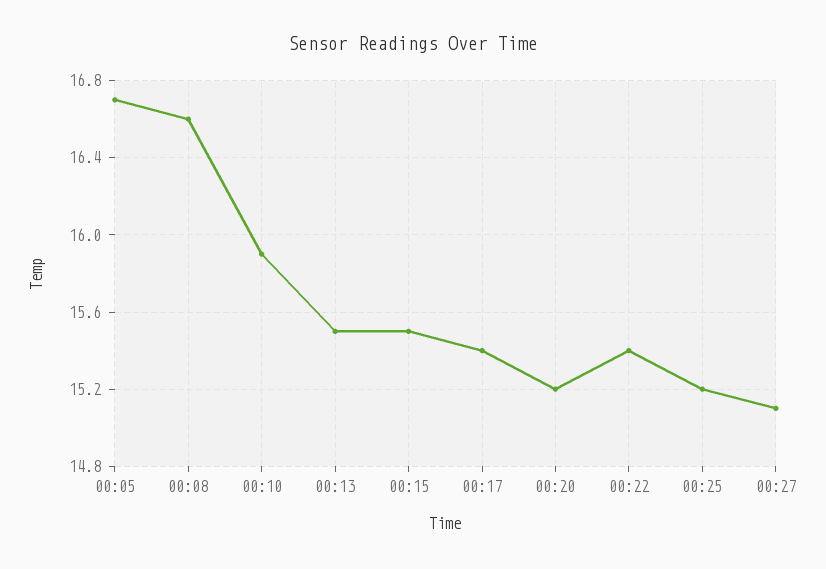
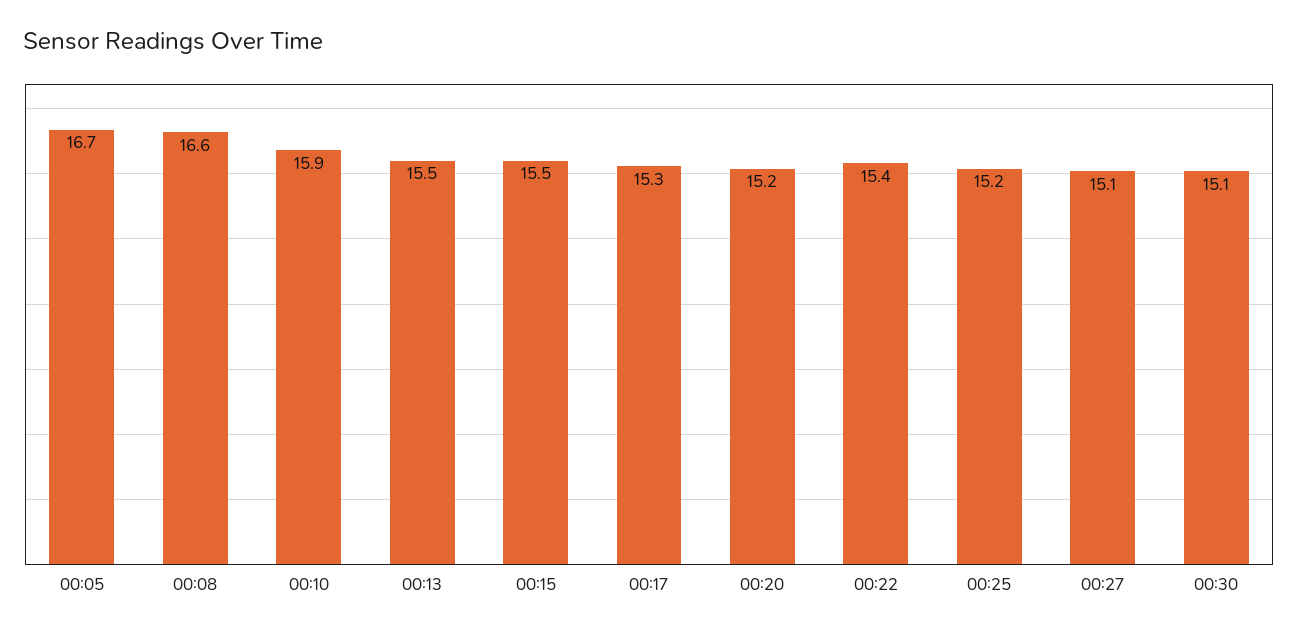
00:17: 15.4 -> 15.3
00:30: none -> 15.1

